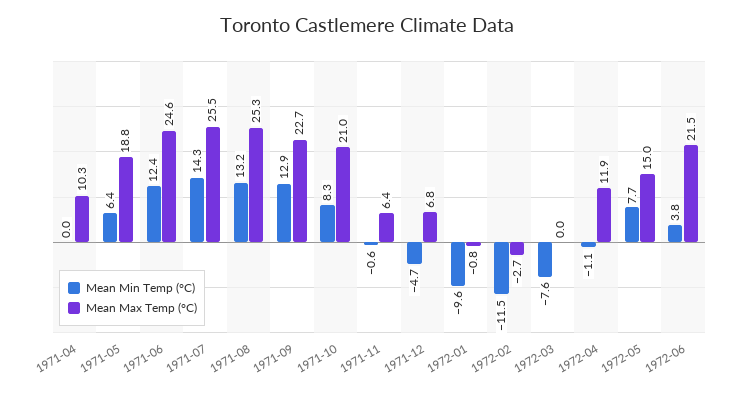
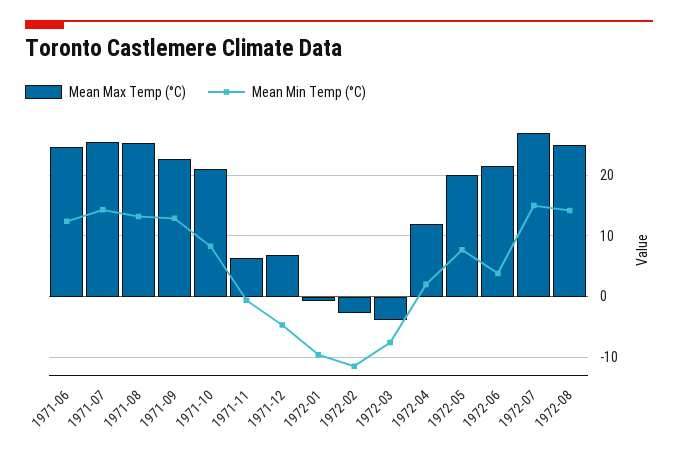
Mean Min Temp (°C), 1971-04: 0 -> none
Mean Max Temp (°C), 1971-04: 10.3 -> none
Mean Min Temp (°C), 1971-05: 6.4 -> none
Mean Max Temp (°C), 1971-05: 18.8 -> none
Mean Max Temp (°C), 1972-03: 0 -> -4
Mean Min Temp (°C), 1972-04: -1.1 -> 2
Mean Max Temp (°C), 1972-05: 15 -> 20
Mean Max Temp (°C), 1972-07: none -> 27
Mean Min Temp (°C), 1972-07: none -> 15
Mean Max Temp (°C), 1972-08: none -> 25
Mean Min Temp (°C), 1972-08: none -> 14

